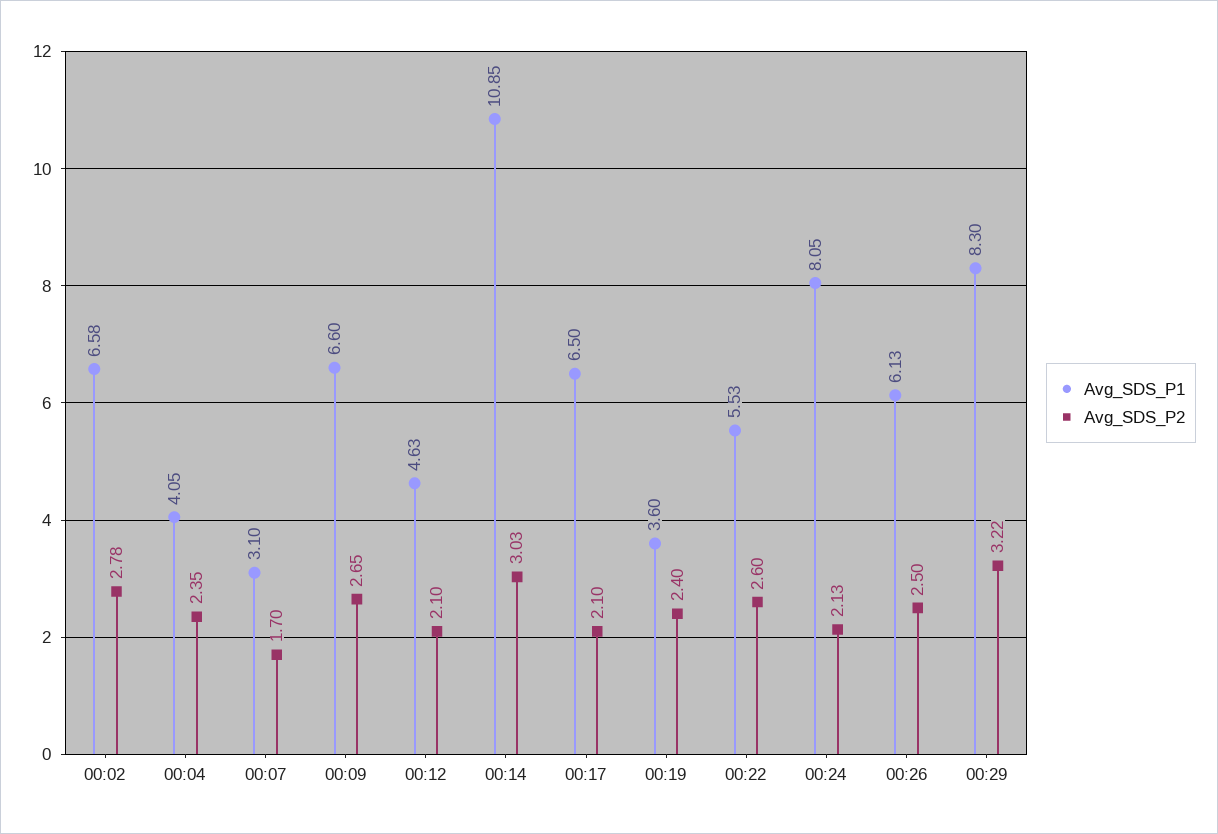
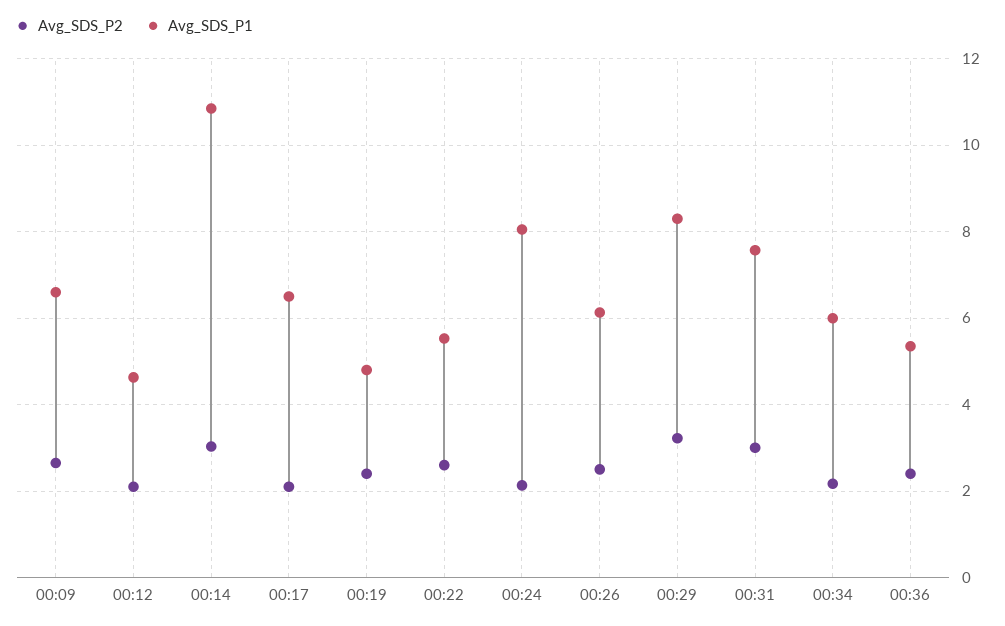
Avg_SDS_P1, 00:02: 6.58 -> none
Avg_SDS_P2, 00:02: 2.78 -> none
Avg_SDS_P1, 00:04: 4.05 -> none
Avg_SDS_P2, 00:04: 2.35 -> none
Avg_SDS_P1, 00:07: 3.1 -> none
Avg_SDS_P2, 00:07: 1.7 -> none
Avg_SDS_P1, 00:19: 3.6 -> 4.8
Avg_SDS_P2, 00:31: none -> 3
Avg_SDS_P1, 00:31: none -> 7.6
Avg_SDS_P2, 00:34: none -> 2.2
Avg_SDS_P1, 00:34: none -> 6
Avg_SDS_P2, 00:36: none -> 2.4
Avg_SDS_P1, 00:36: none -> 5.4

